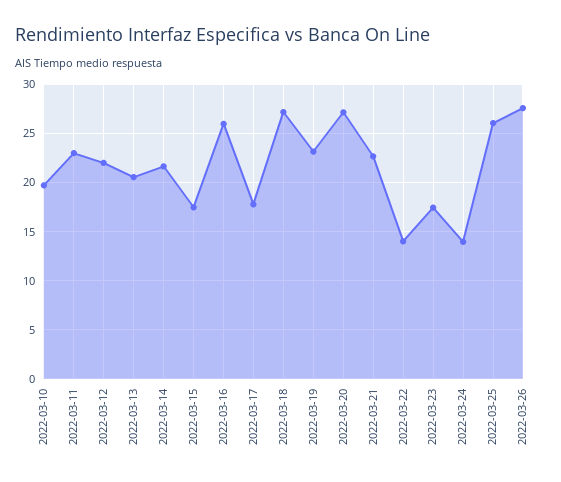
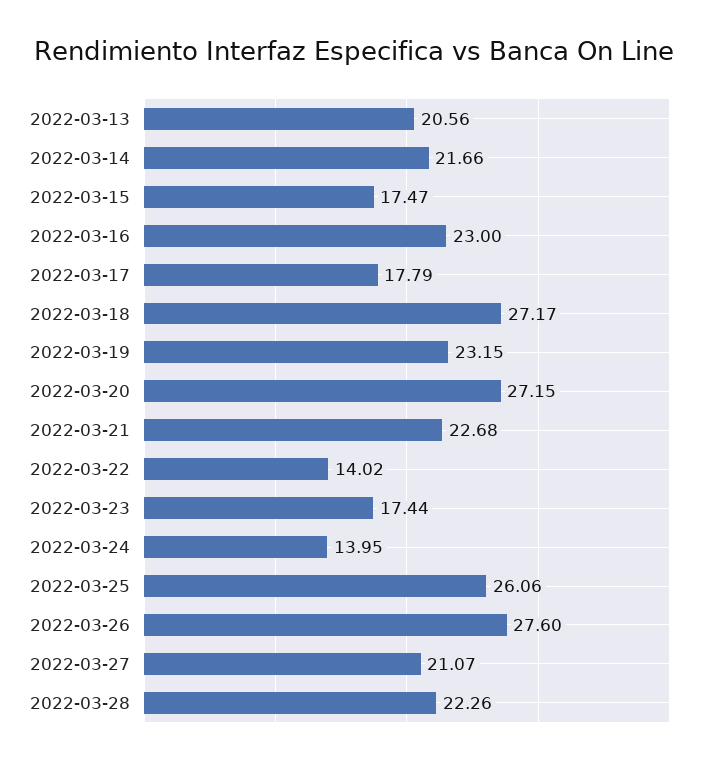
2022-03-10: 20 -> none
2022-03-11: 23 -> none
2022-03-12: 22 -> none
2022-03-16: 26 -> 23
2022-03-27: none -> 21.07
2022-03-28: none -> 22.26

